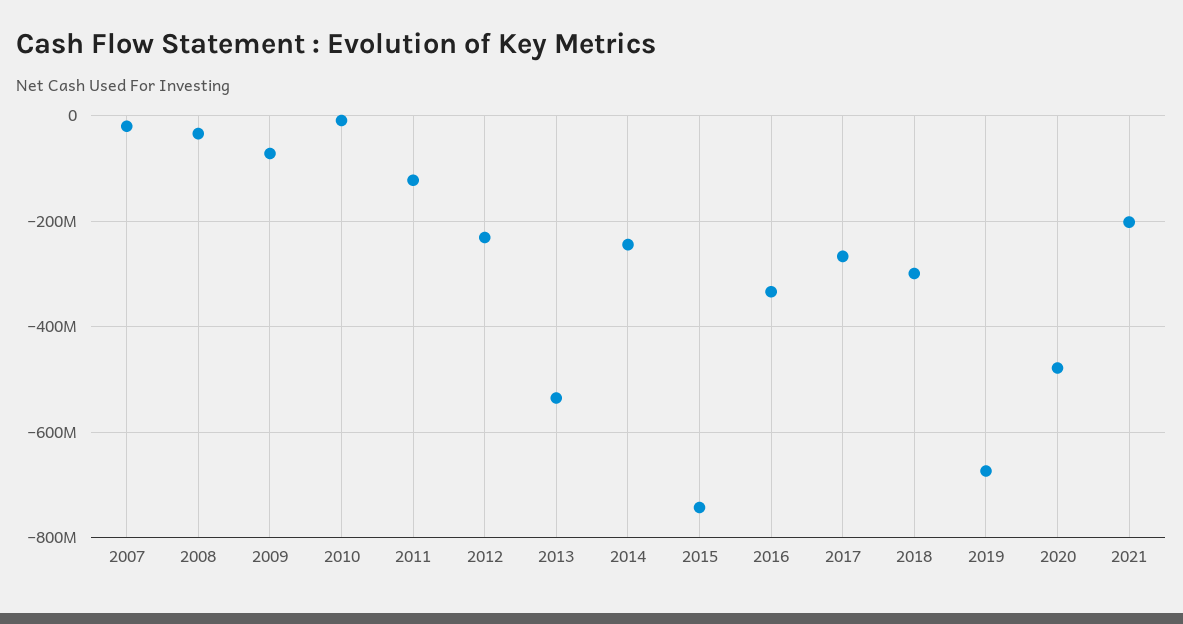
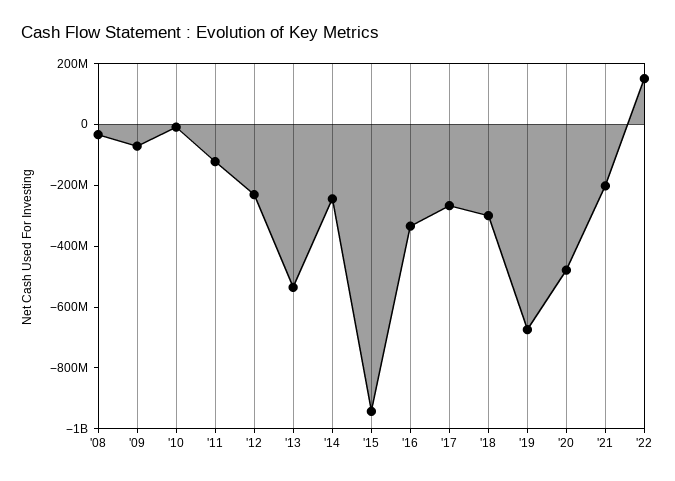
2007: -20000000 -> none
2015: -740000000 -> -950000000
'22: none -> 150000000

